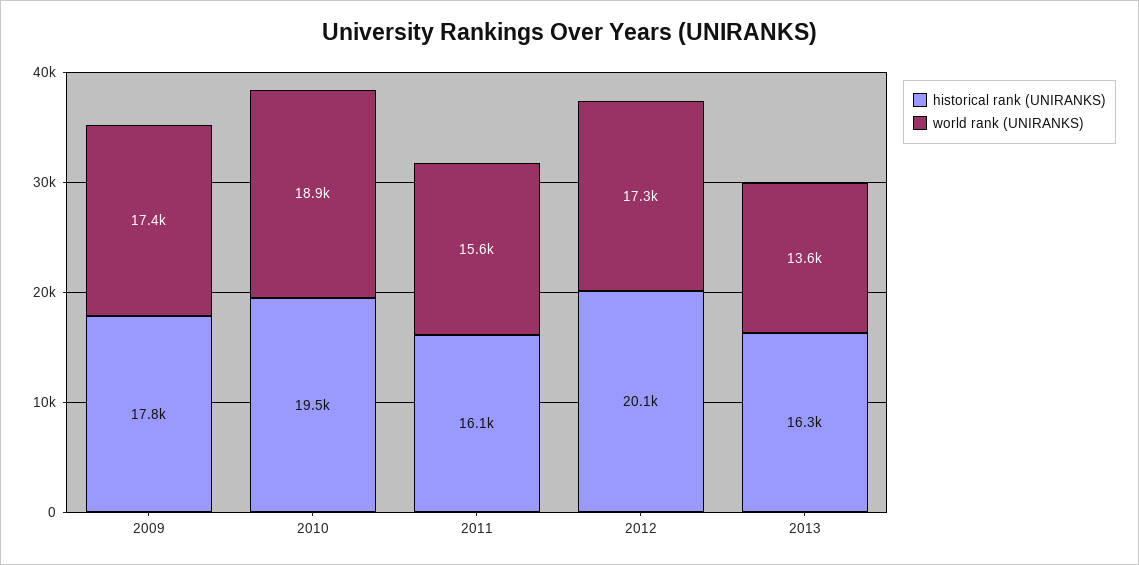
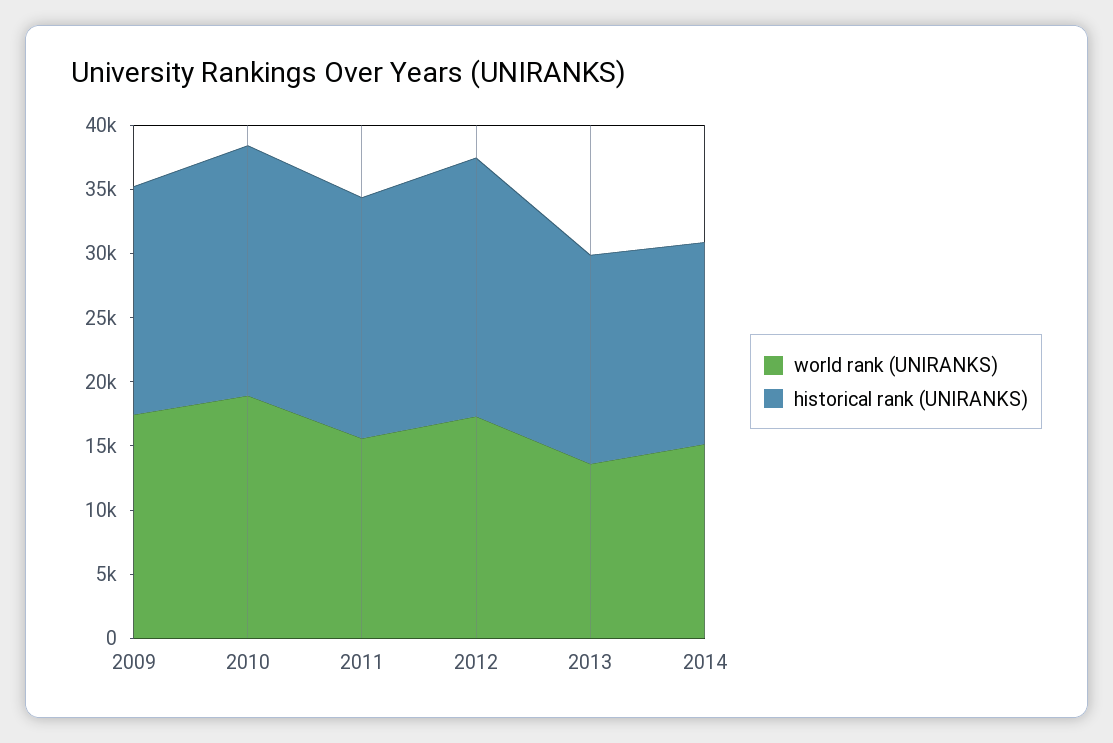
historical rank (UNIRANKS), 2011: 16100 -> 19000
world rank (UNIRANKS), 2014: none -> 15000
historical rank (UNIRANKS), 2014: none -> 16000

